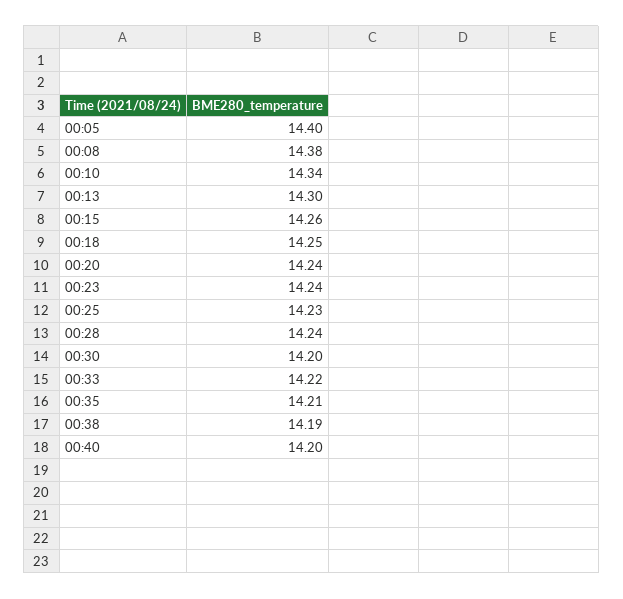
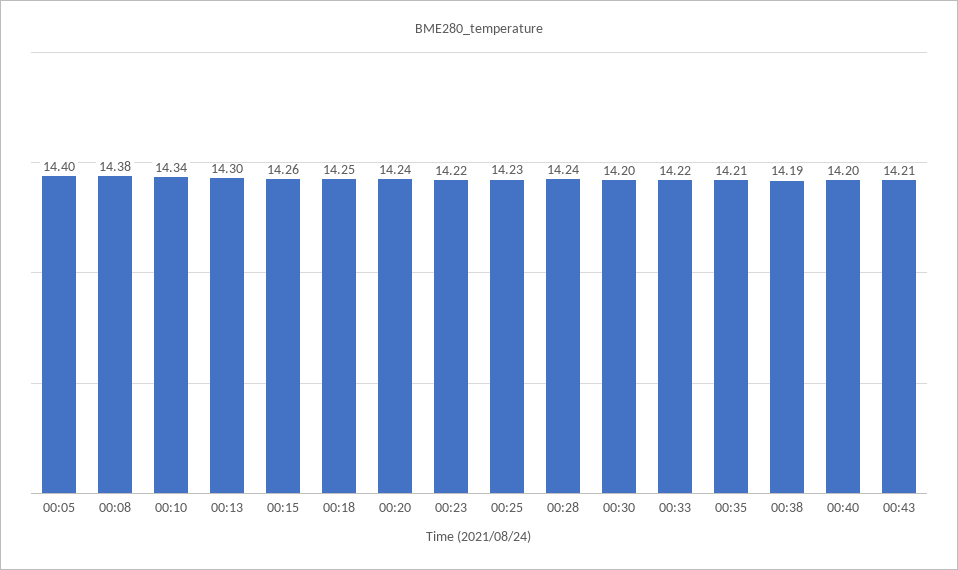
00:23: 14.24 -> 14.22
00:43: none -> 14.21

